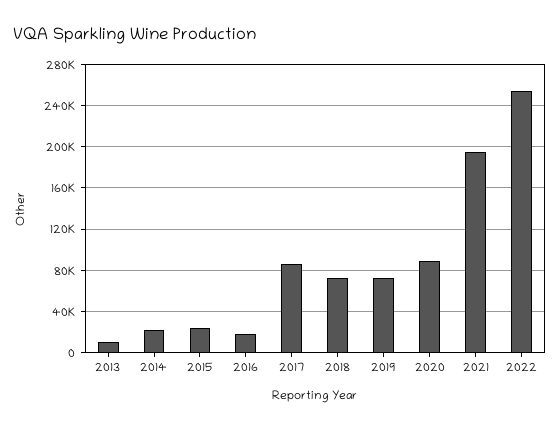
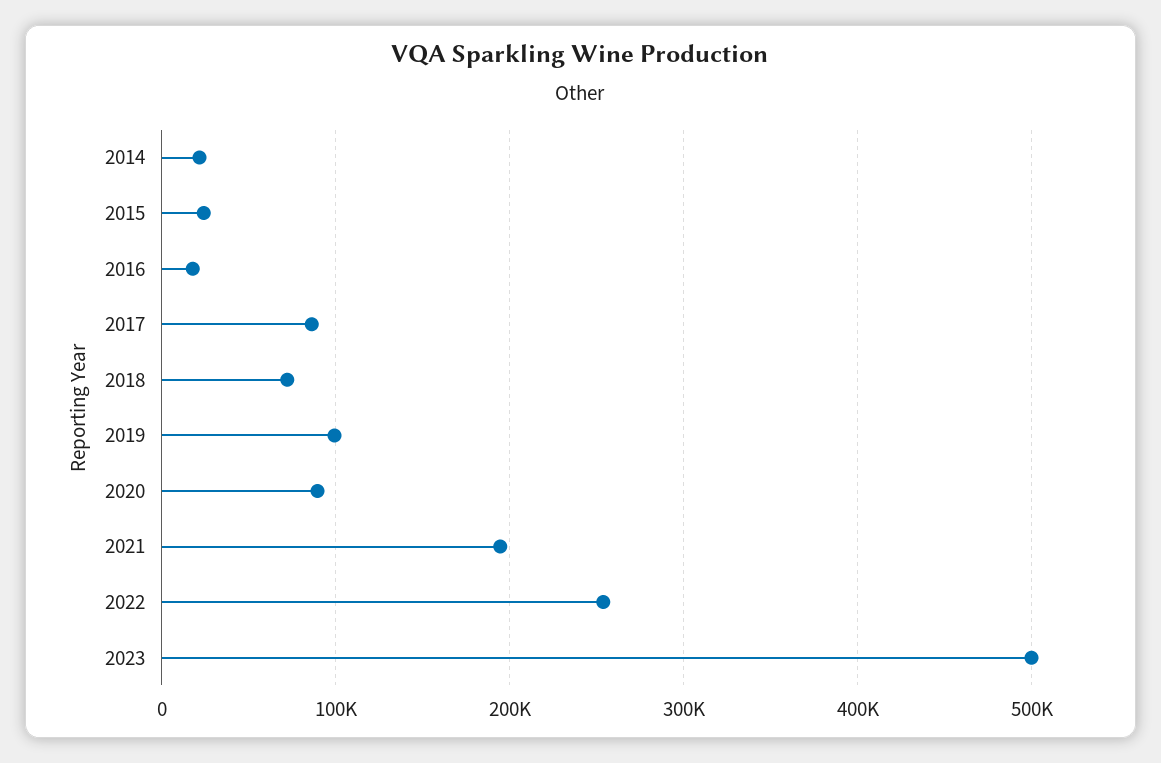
2013: 10000 -> none
2019: 70000 -> 100000
2023: none -> 500000

